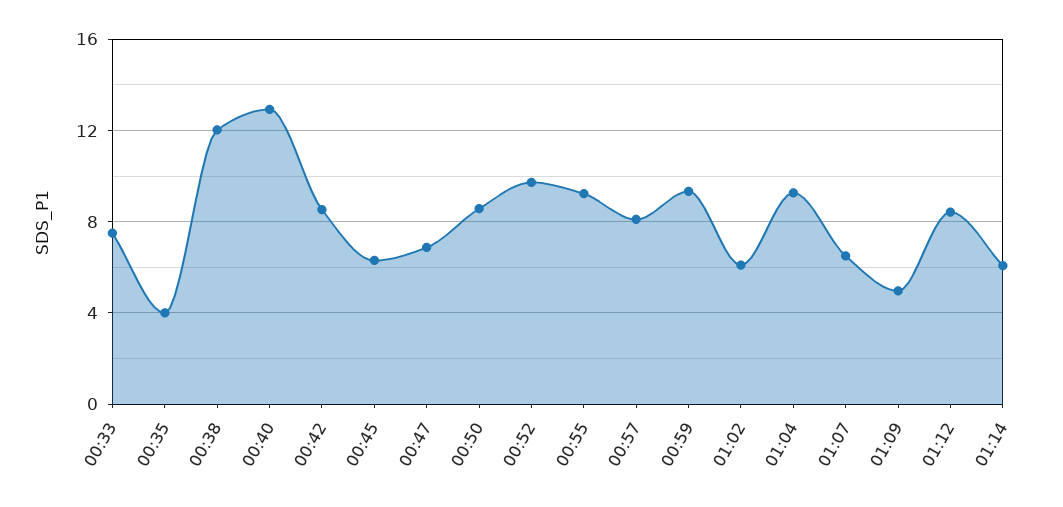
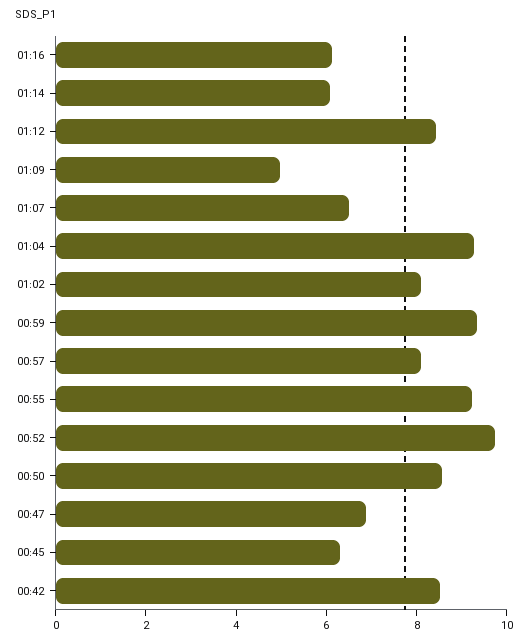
00:33: 7.5 -> none
00:35: 4 -> none
00:38: 12 -> none
00:40: 13 -> none
01:02: 6 -> 8
01:16: none -> 6

